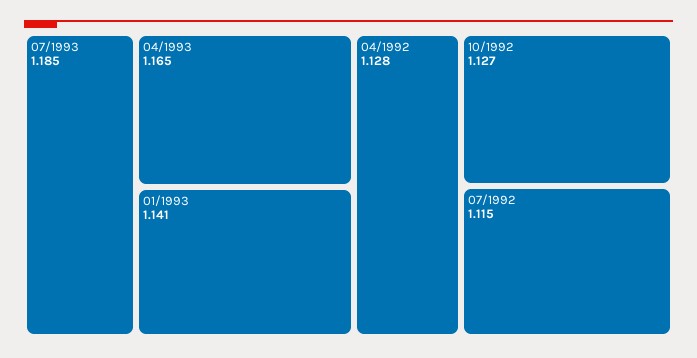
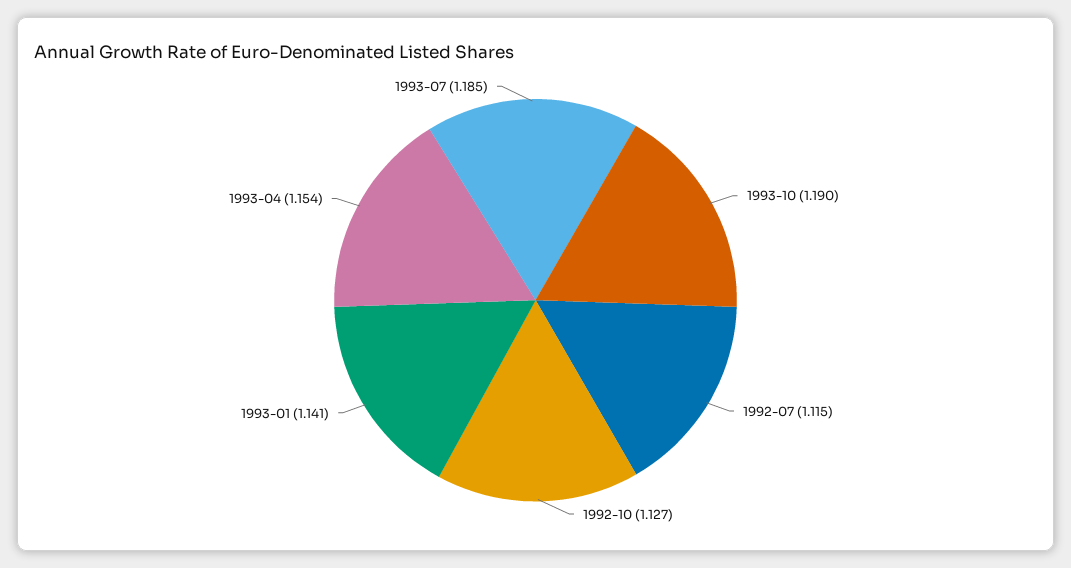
04/1993: 1.165 -> 1.154
04/1992: 1.128 -> none
1993-10: none -> 1.19

